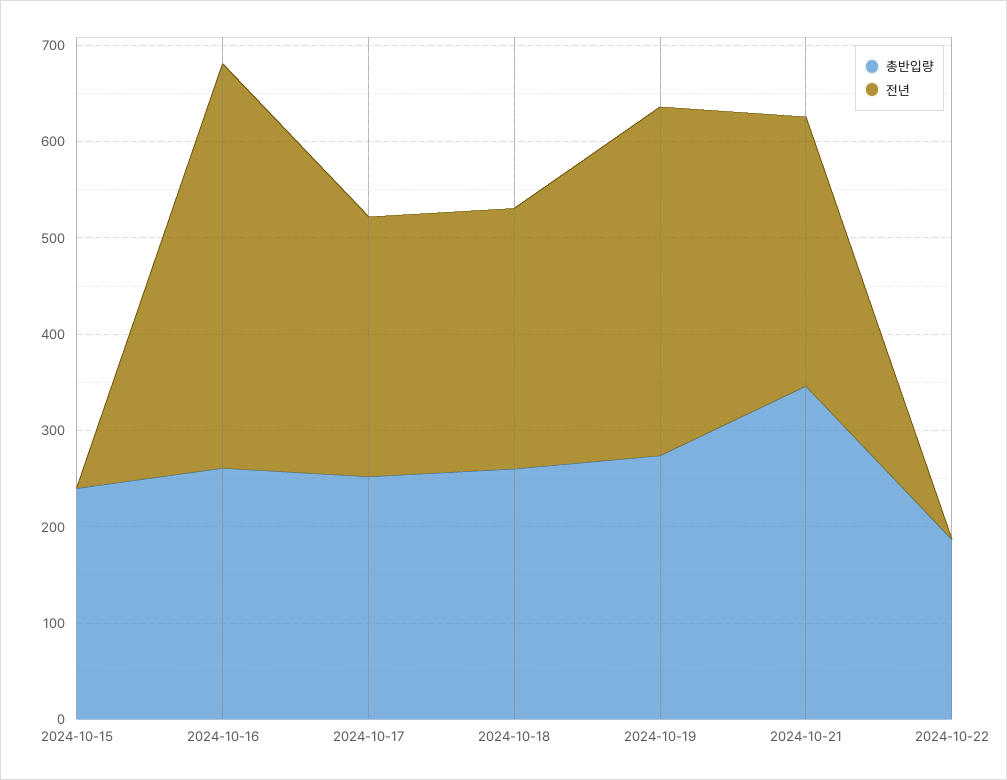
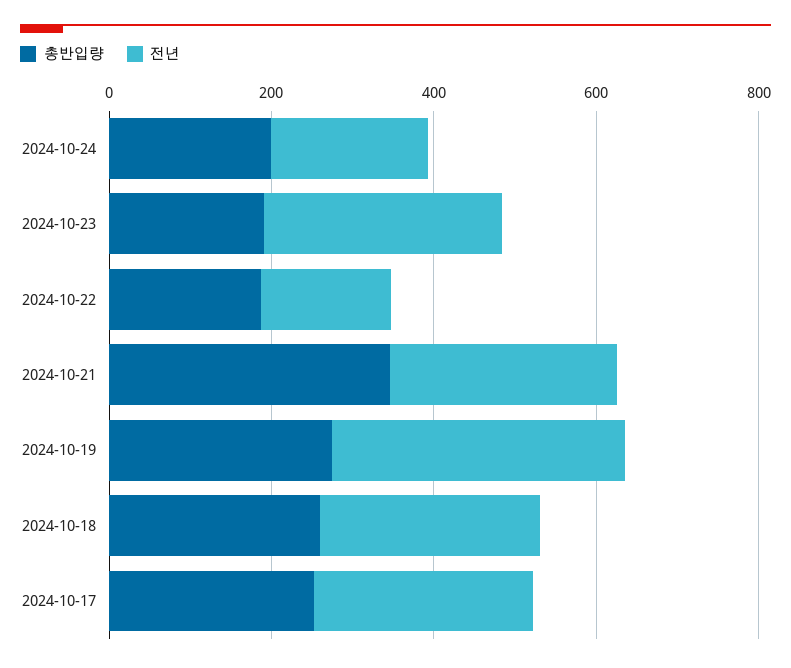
총반입량, 2024-10-15: 240 -> none
전년, 2024-10-15: 0 -> none
총반입량, 2024-10-16: 260 -> none
전년, 2024-10-16: 420 -> none
전년, 2024-10-22: 0 -> 150
총반입량, 2024-10-24: none -> 200
전년, 2024-10-24: none -> 200
총반입량, 2024-10-23: none -> 200
전년, 2024-10-23: none -> 300

